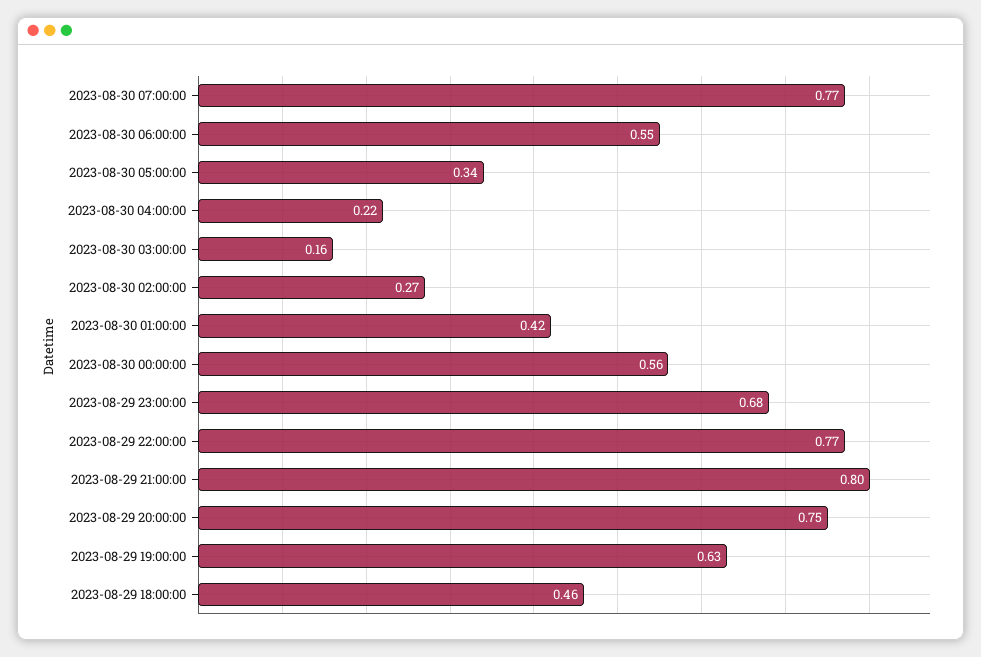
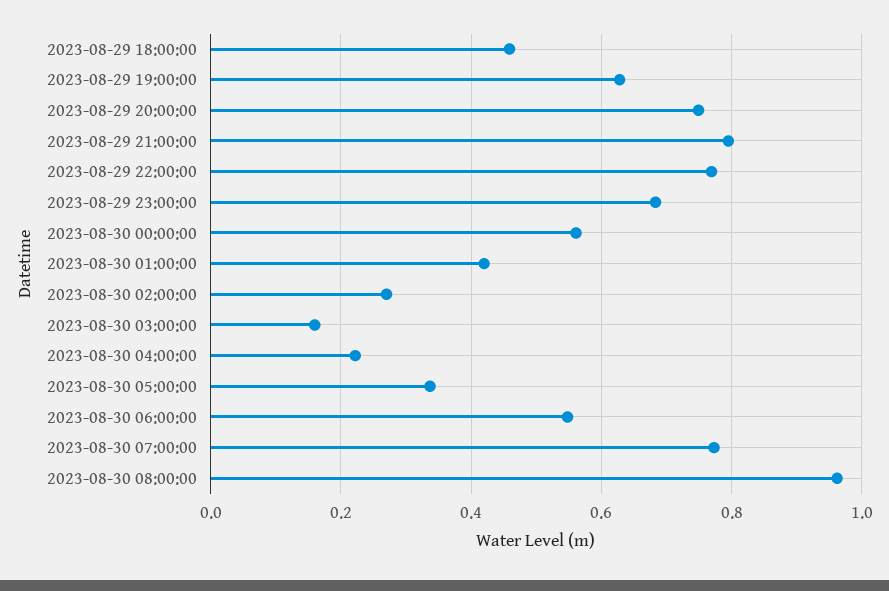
2023-08-30 08:00:00: none -> 0.96

